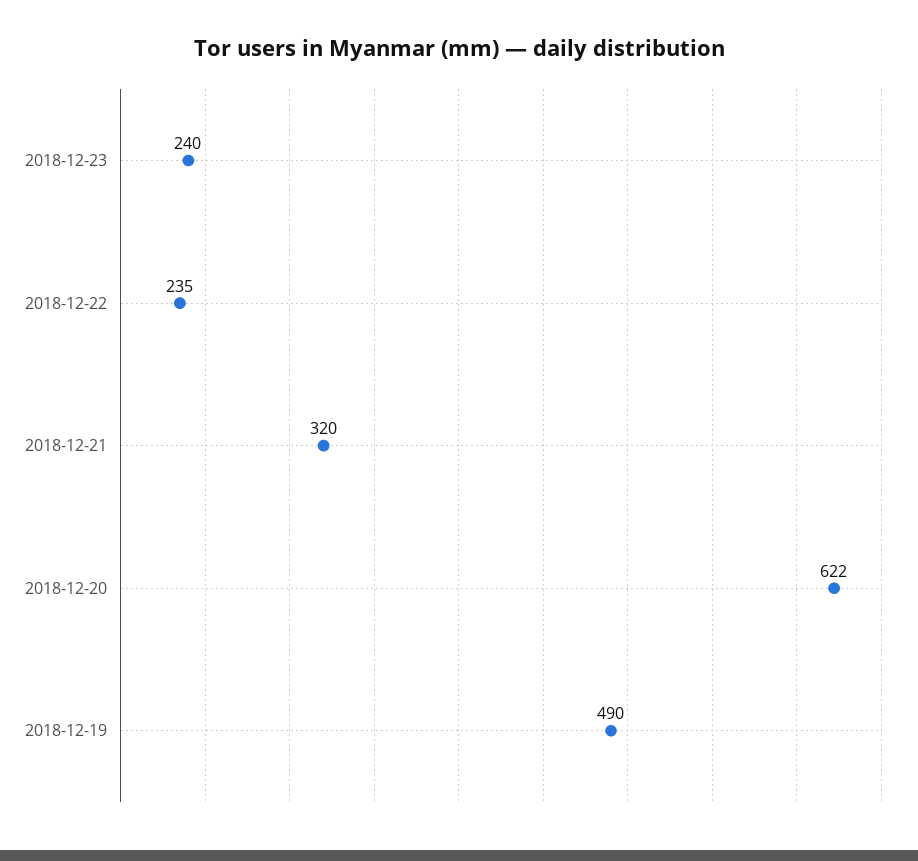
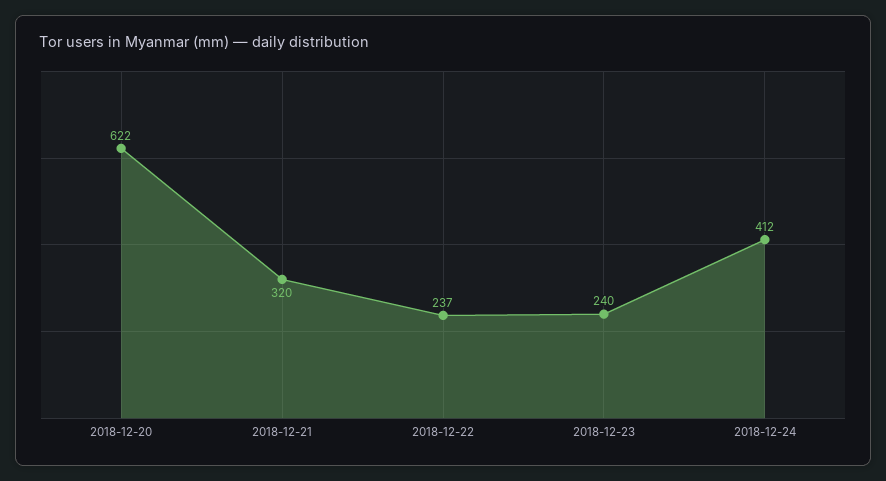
2018-12-22: 235 -> 237
2018-12-19: 490 -> none
2018-12-24: none -> 412

